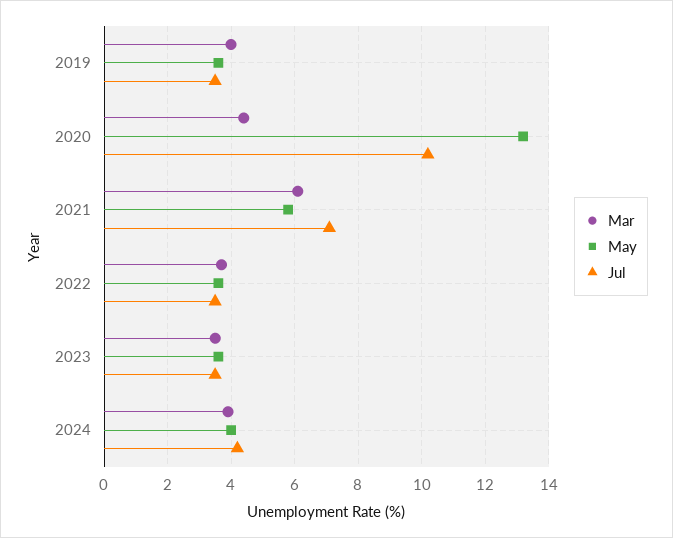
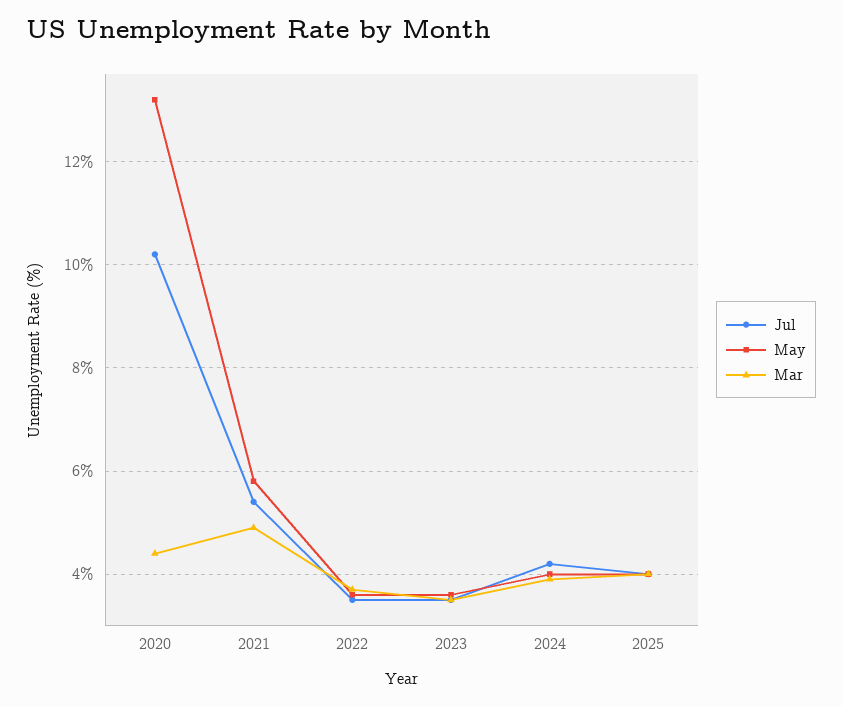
Mar, 2019: 4 -> none
May, 2019: 3.5 -> none
Jul, 2019: 3.5 -> none
Mar, 2021: 6 -> 5
Jul, 2021: 7 -> 5.5
Jul, 2025: none -> 4
May, 2025: none -> 4
Mar, 2025: none -> 4

